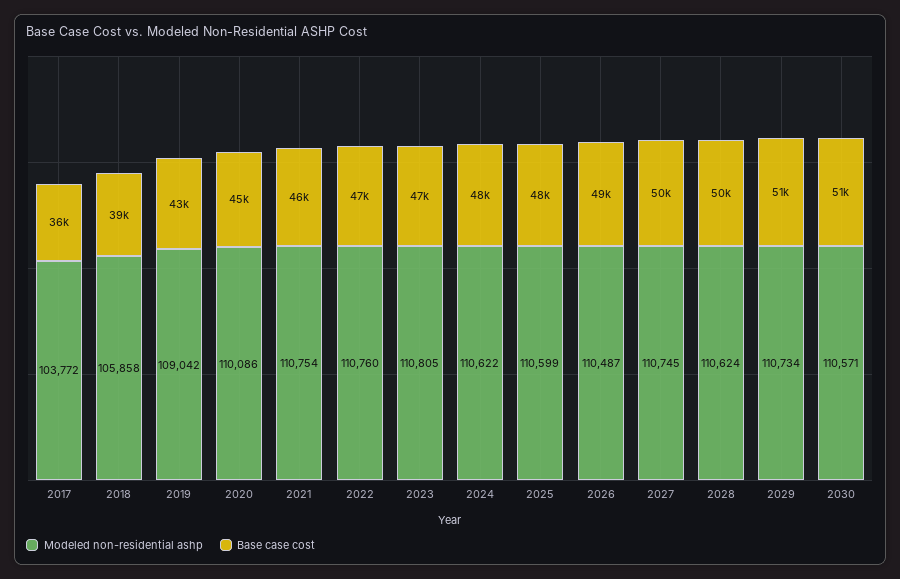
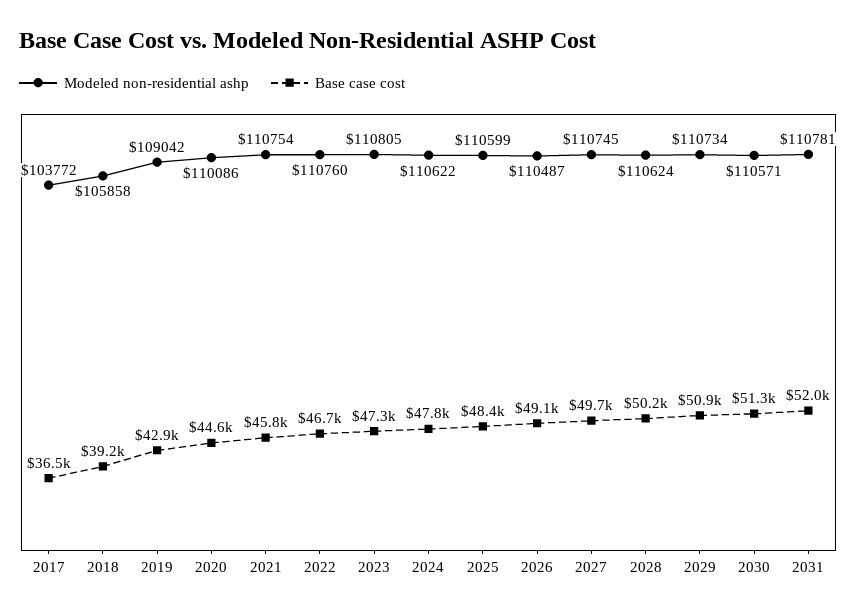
Modeled non-residential ashp, 2031: none -> 110781
Base case cost, 2031: none -> 52000

